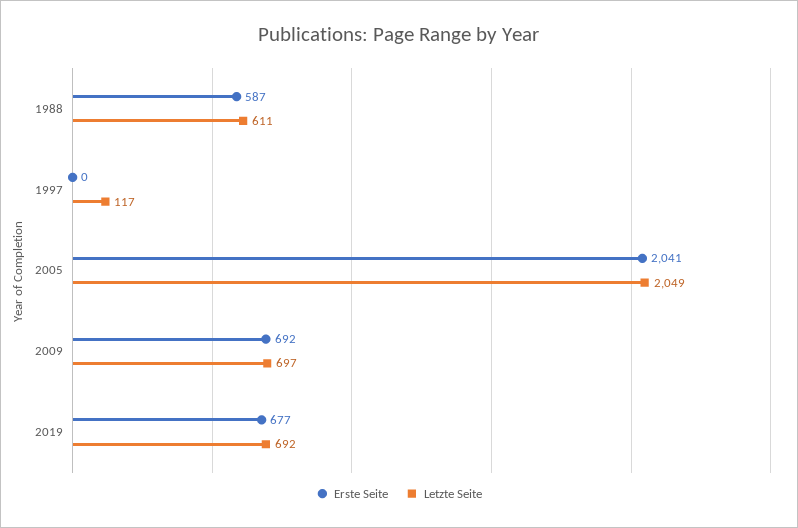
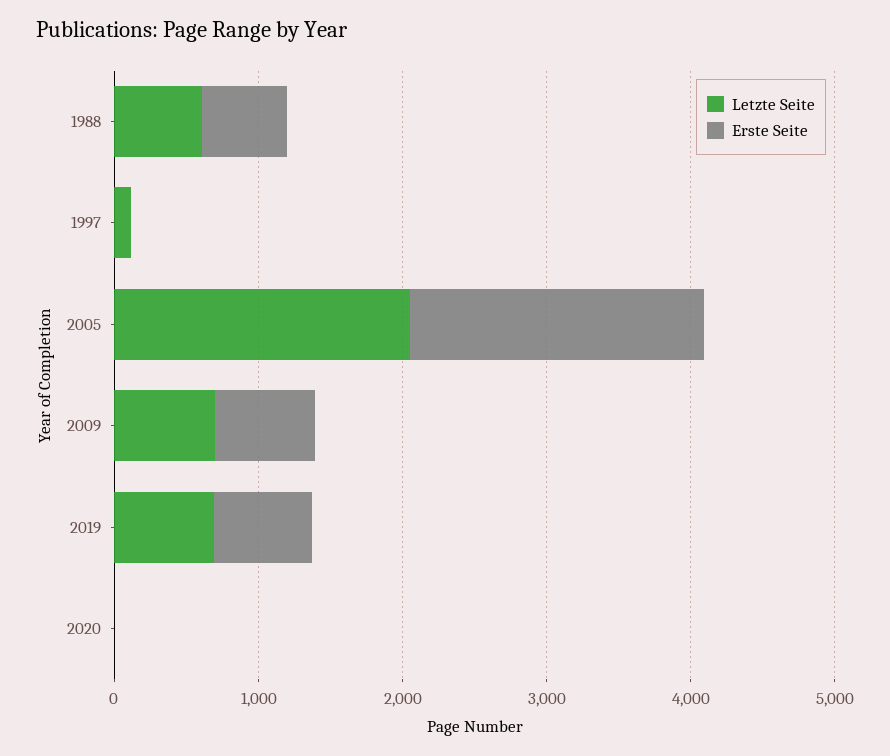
Letzte Seite, 2020: none -> 0
Erste Seite, 2020: none -> 0

